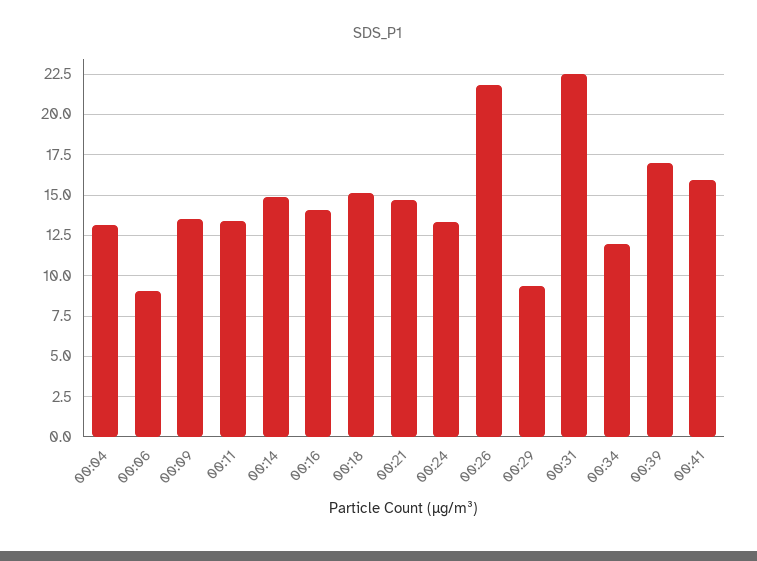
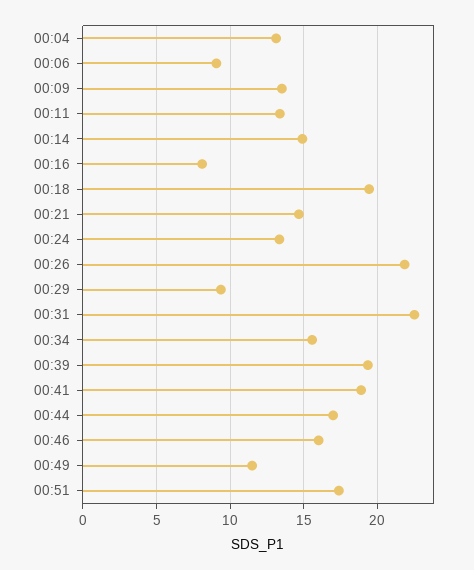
00:16: 14 -> 8
00:18: 15 -> 19.5
00:34: 12 -> 15.5
00:39: 17 -> 19.5
00:41: 16 -> 19
00:44: none -> 17
00:46: none -> 16
00:49: none -> 11.5
00:51: none -> 17.5

